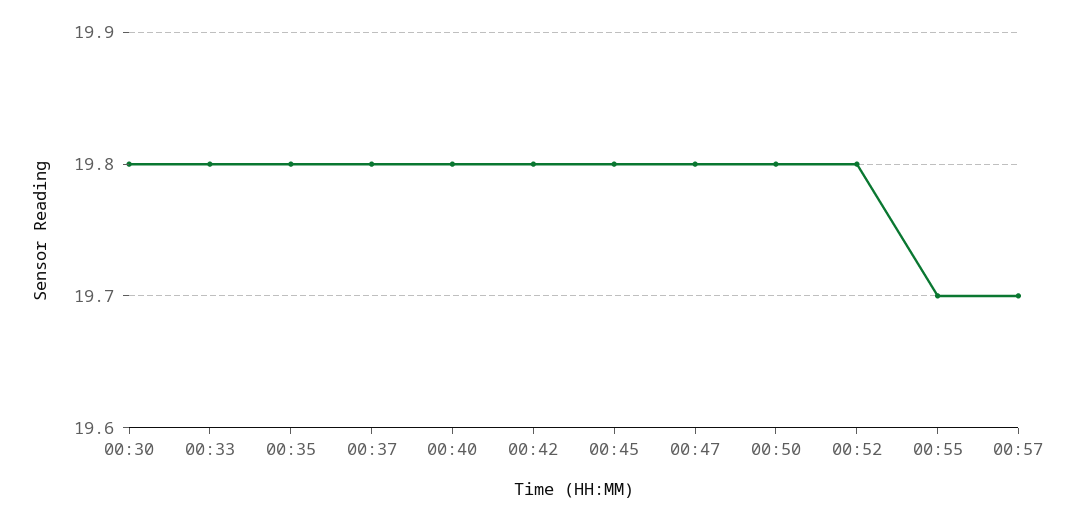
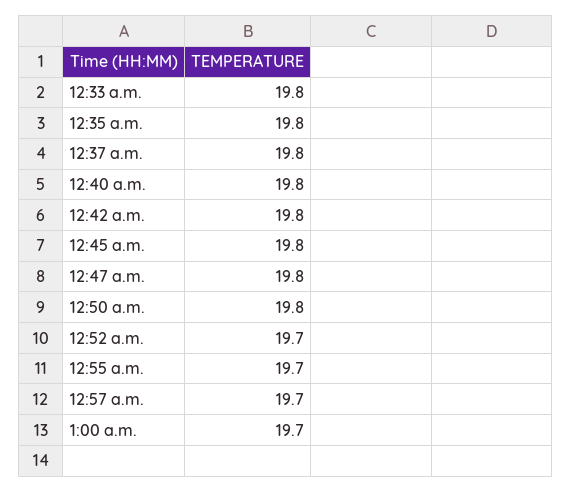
00:30: 19.8 -> none
00:52: 19.8 -> 19.7
1:00 a.m.: none -> 19.7

